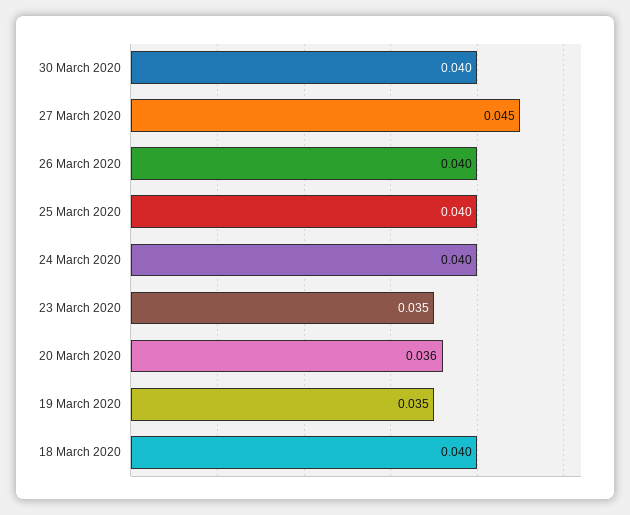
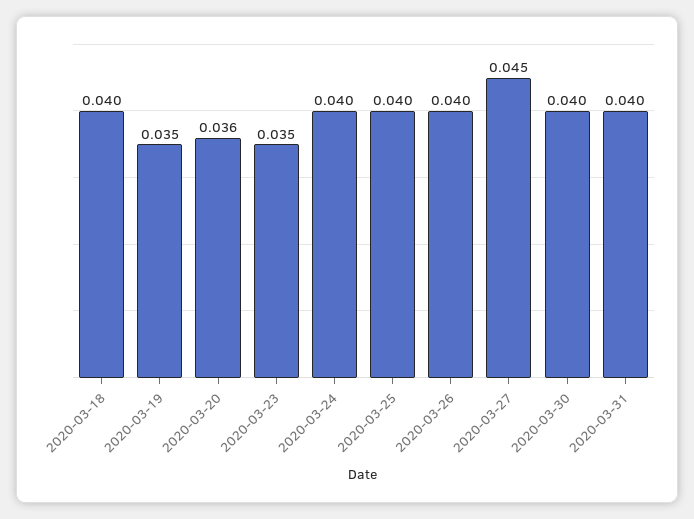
2020-03-31: none -> 0.04

